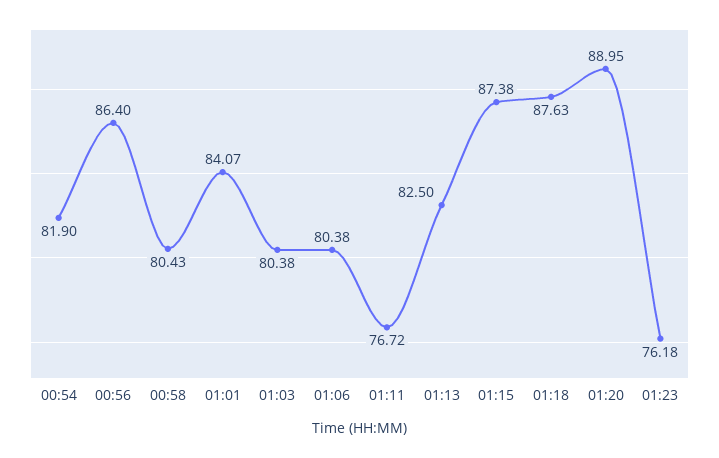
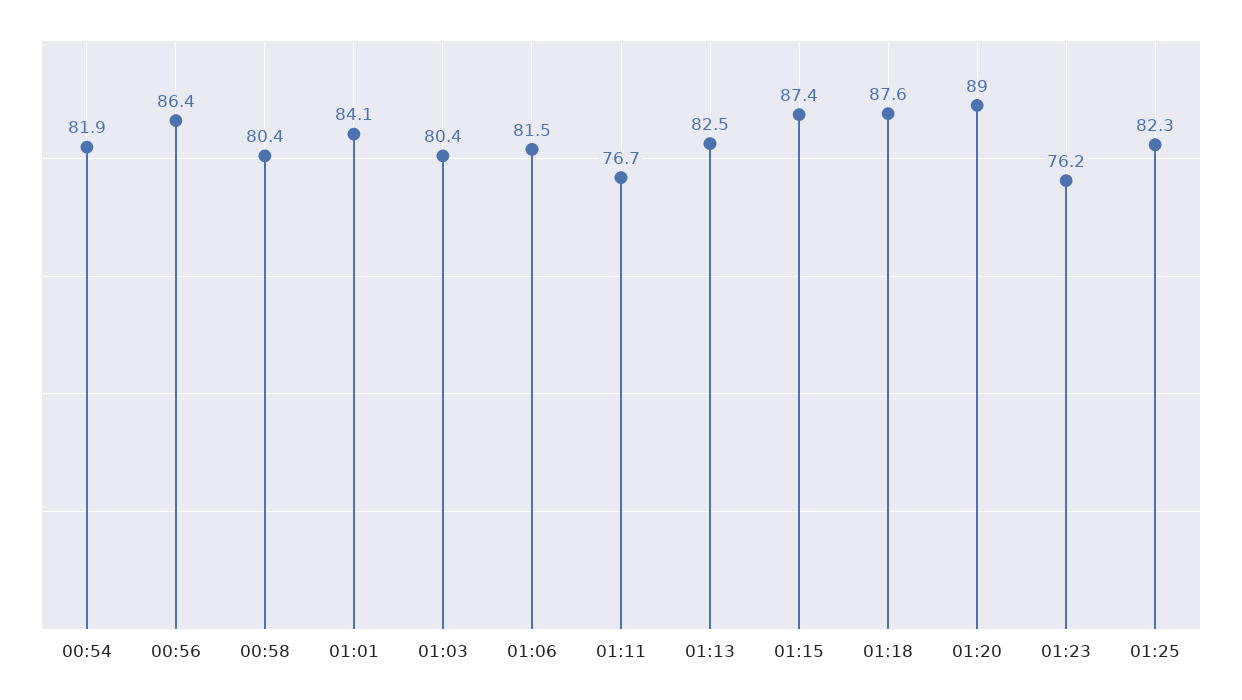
01:06: 80.38 -> 81.5
01:25: none -> 82.3

